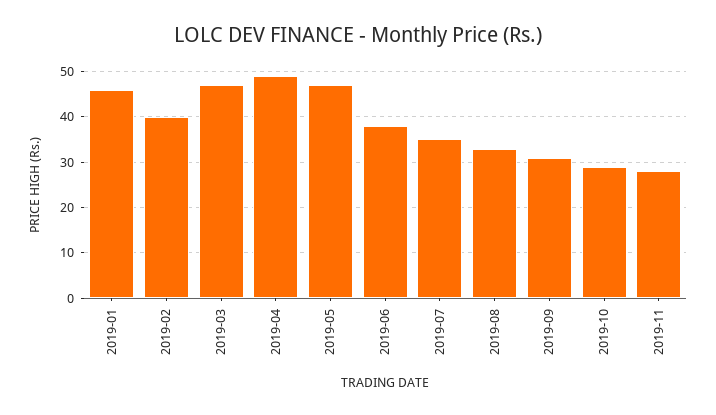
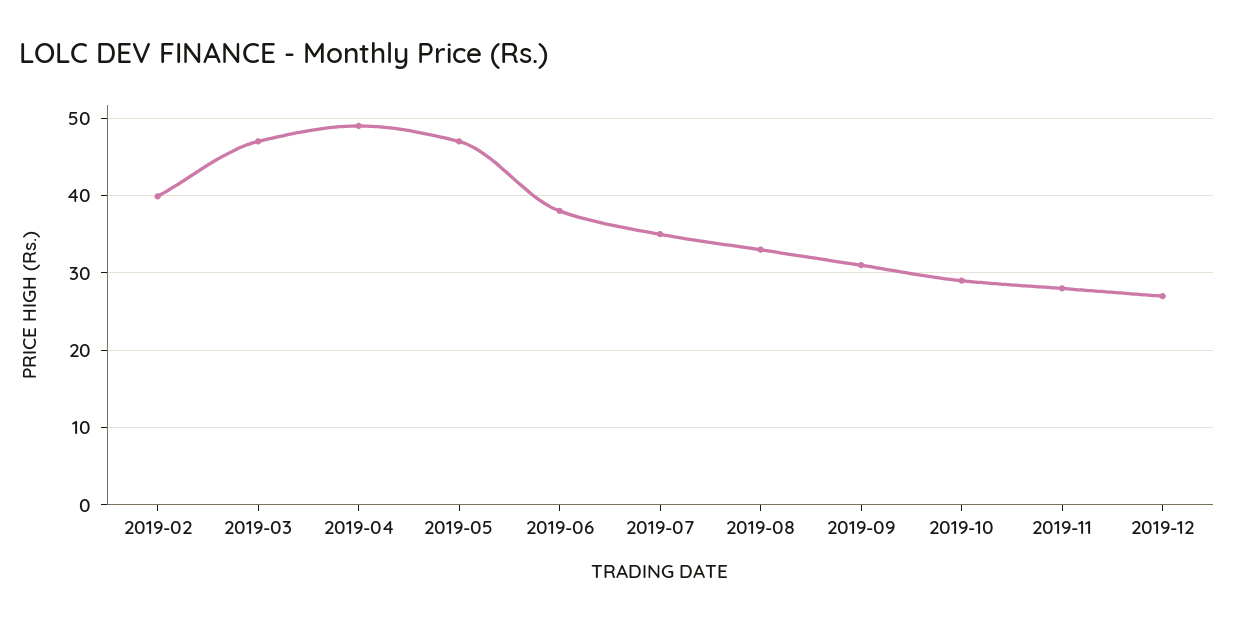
2019-01: 46 -> none
2019-12: none -> 27

